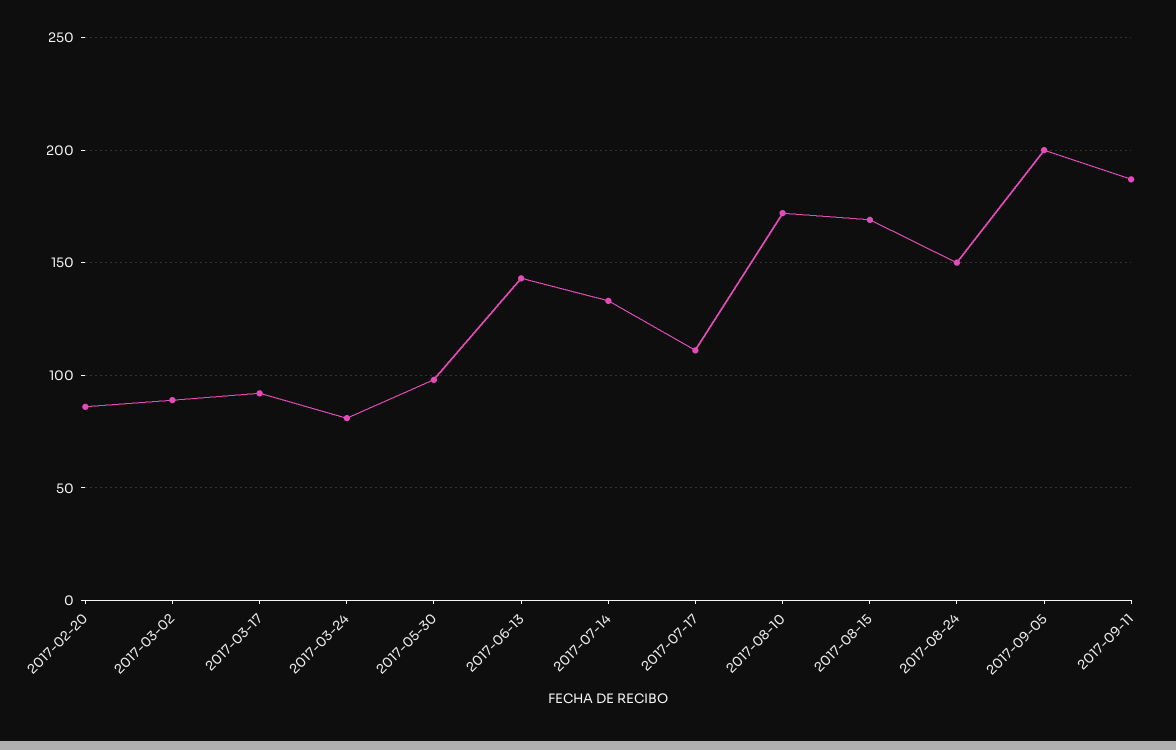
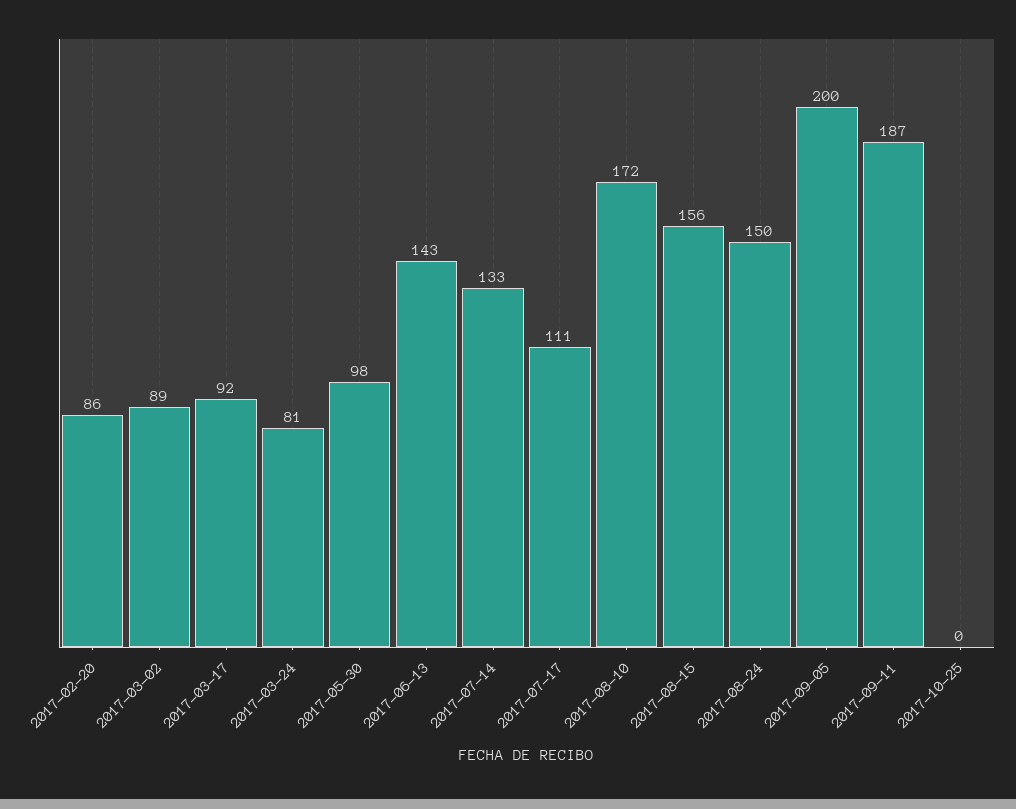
2017-08-15: 170 -> 156
2017-10-25: none -> 0

